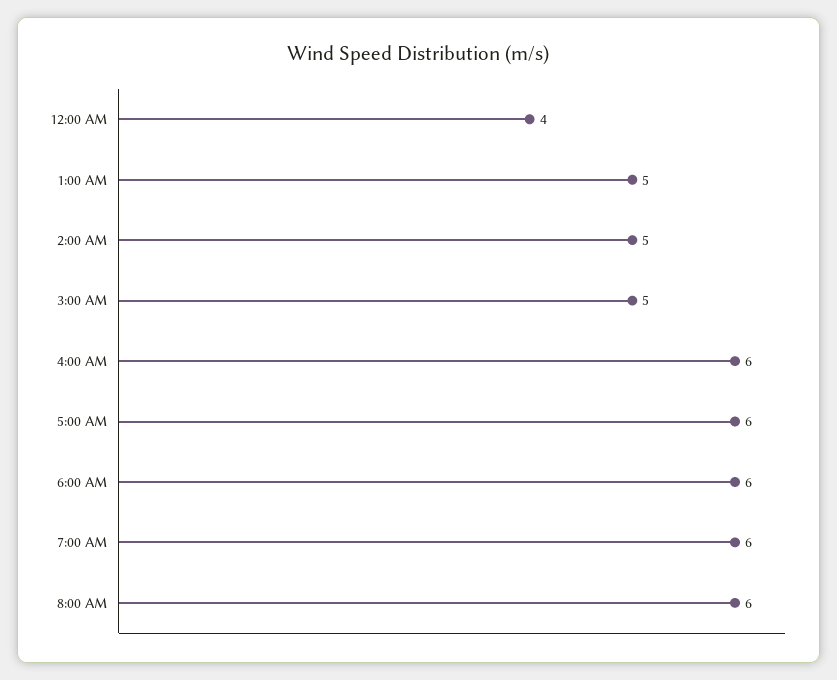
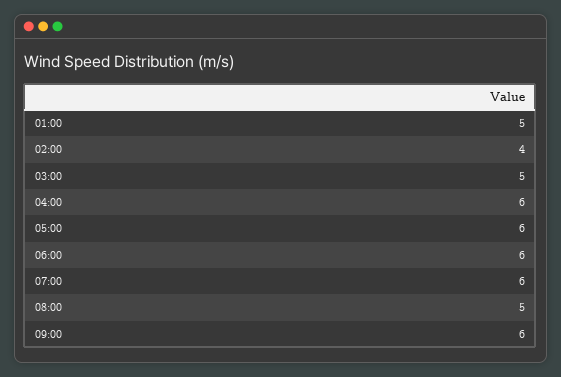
12:00 AM: 4 -> none
2:00 AM: 5 -> 4
8:00 AM: 6 -> 5
09:00: none -> 6

